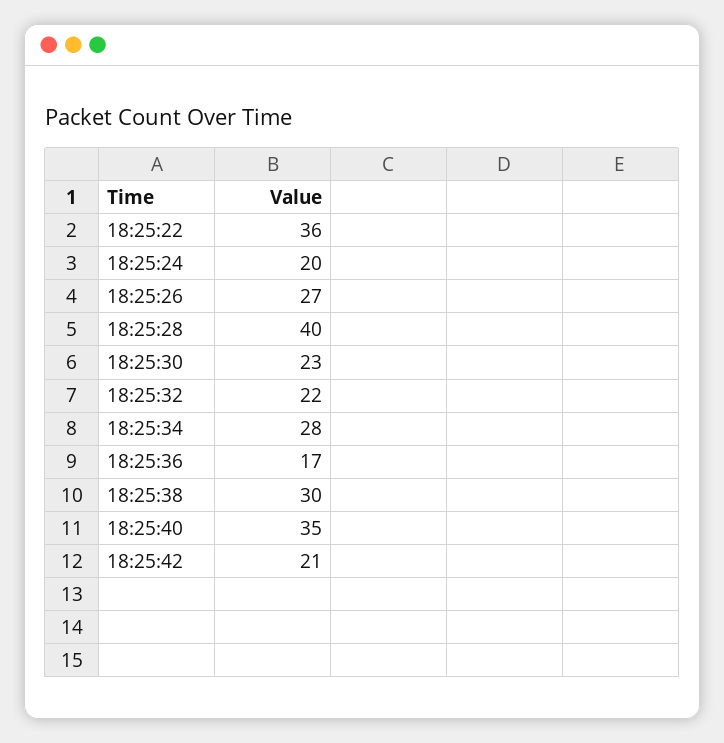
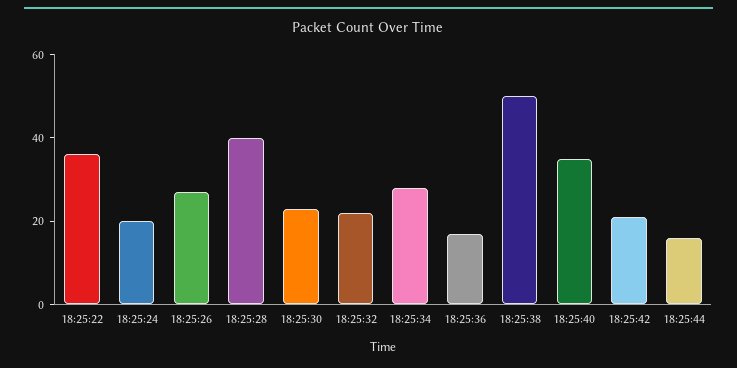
18:25:38: 30 -> 50
18:25:44: none -> 15

